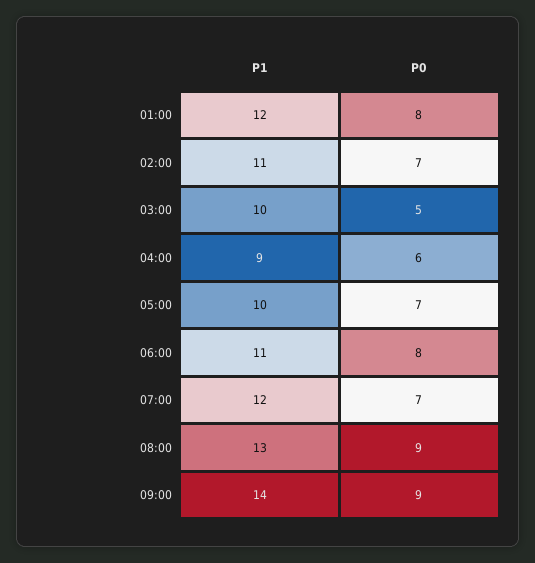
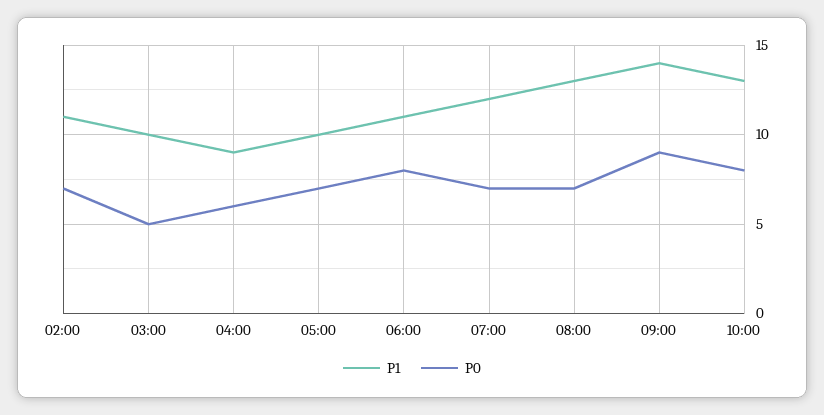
P1, 01:00: 12 -> none
P0, 01:00: 8 -> none
P0, 08:00: 9 -> 7
P1, 10:00: none -> 13
P0, 10:00: none -> 8

